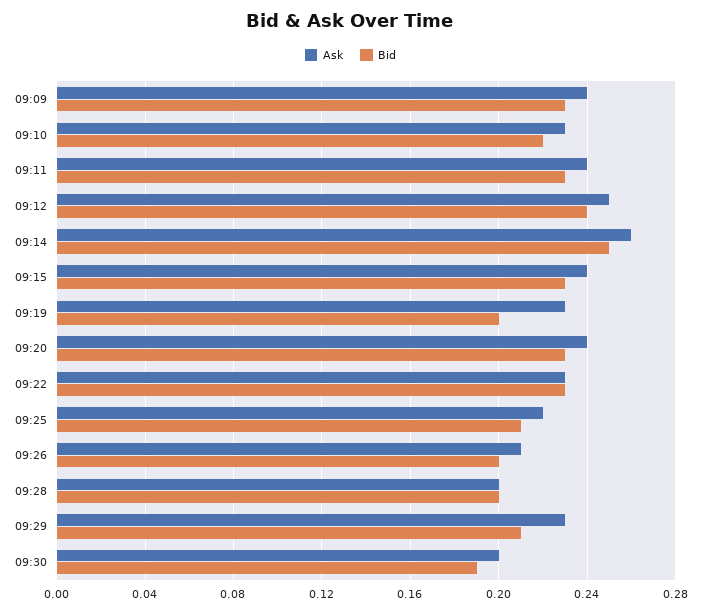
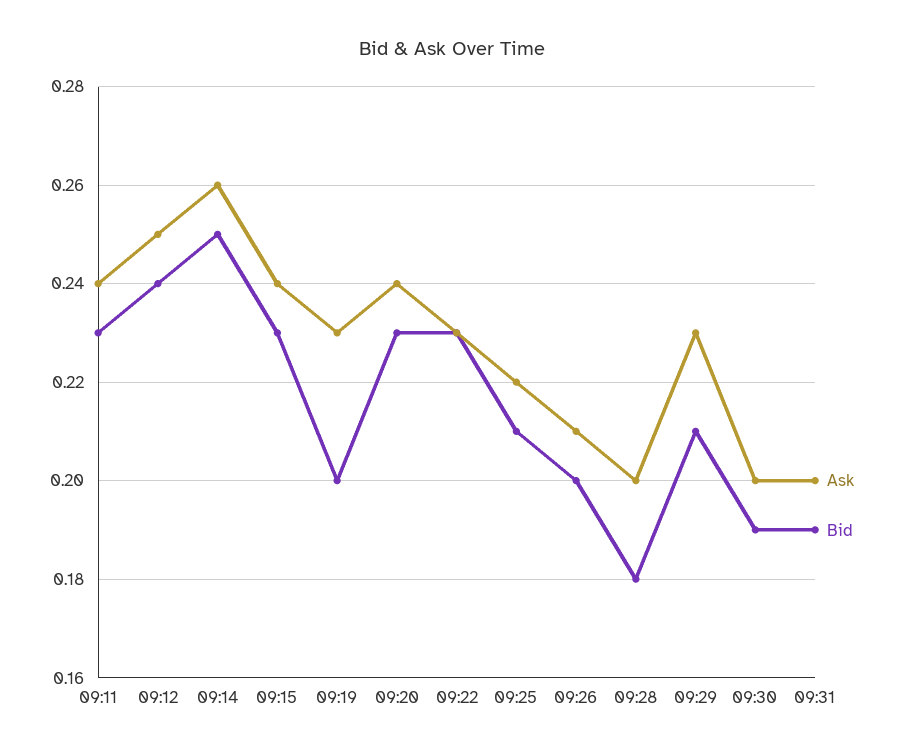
Ask, 09:09: 0.24 -> none
Bid, 09:09: 0.23 -> none
Ask, 09:10: 0.23 -> none
Bid, 09:10: 0.22 -> none
Bid, 09:28: 0.2 -> 0.18
Ask, 09:31: none -> 0.2
Bid, 09:31: none -> 0.19

